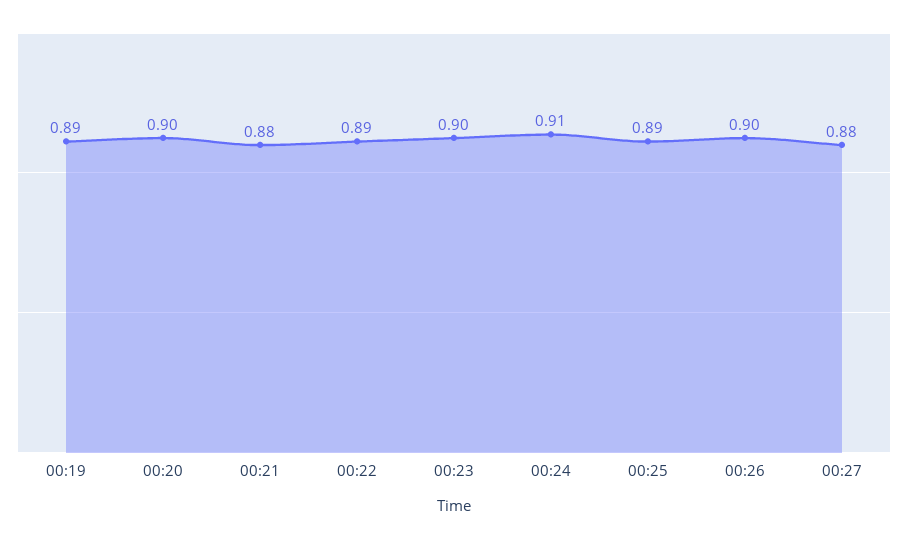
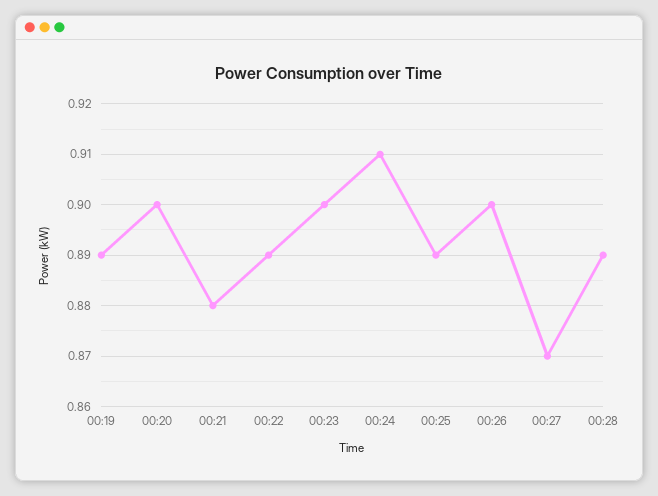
00:27: 0.88 -> 0.87
00:28: none -> 0.89

